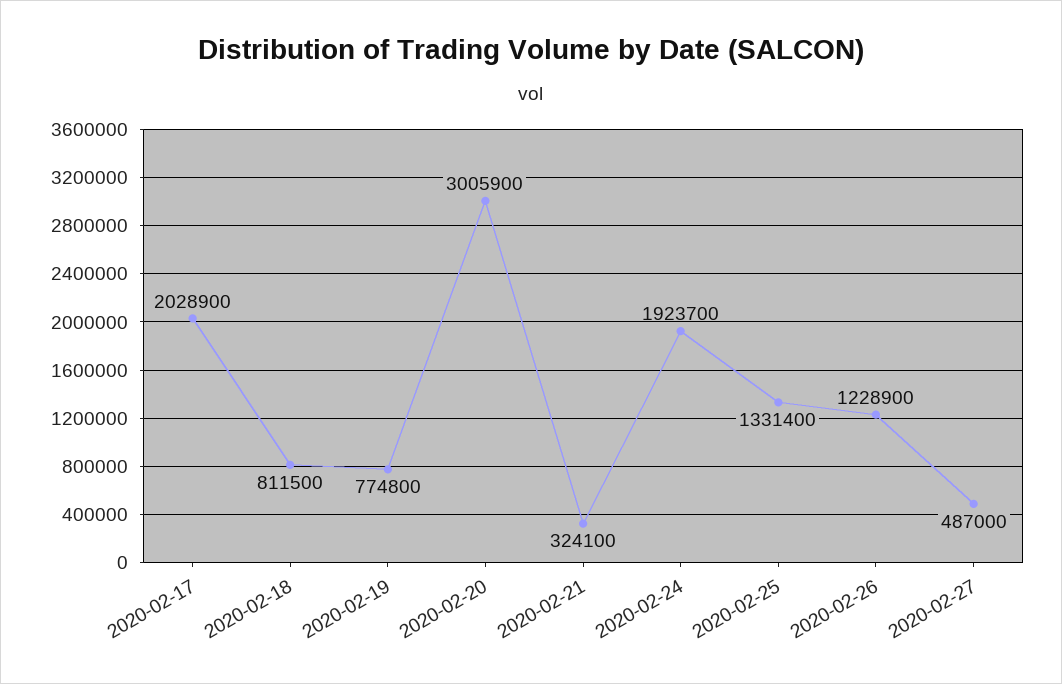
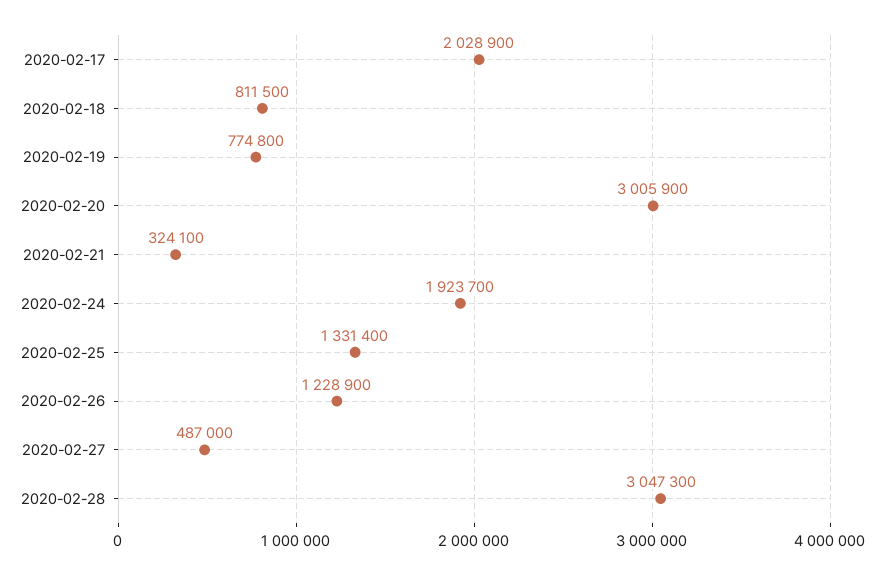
2020-02-28: none -> 3047300

